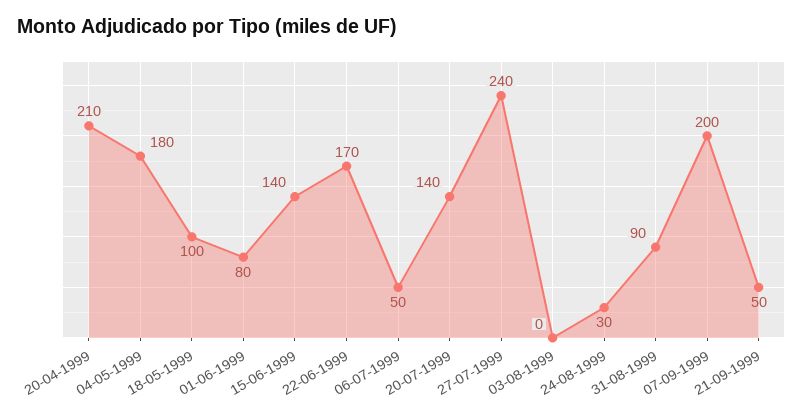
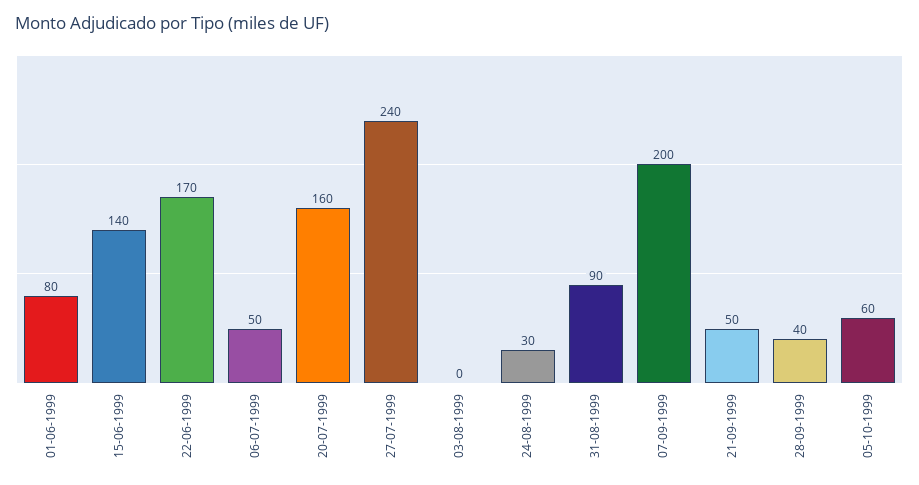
20-04-1999: 210 -> none
04-05-1999: 180 -> none
18-05-1999: 100 -> none
20-07-1999: 140 -> 160
28-09-1999: none -> 40
05-10-1999: none -> 60

